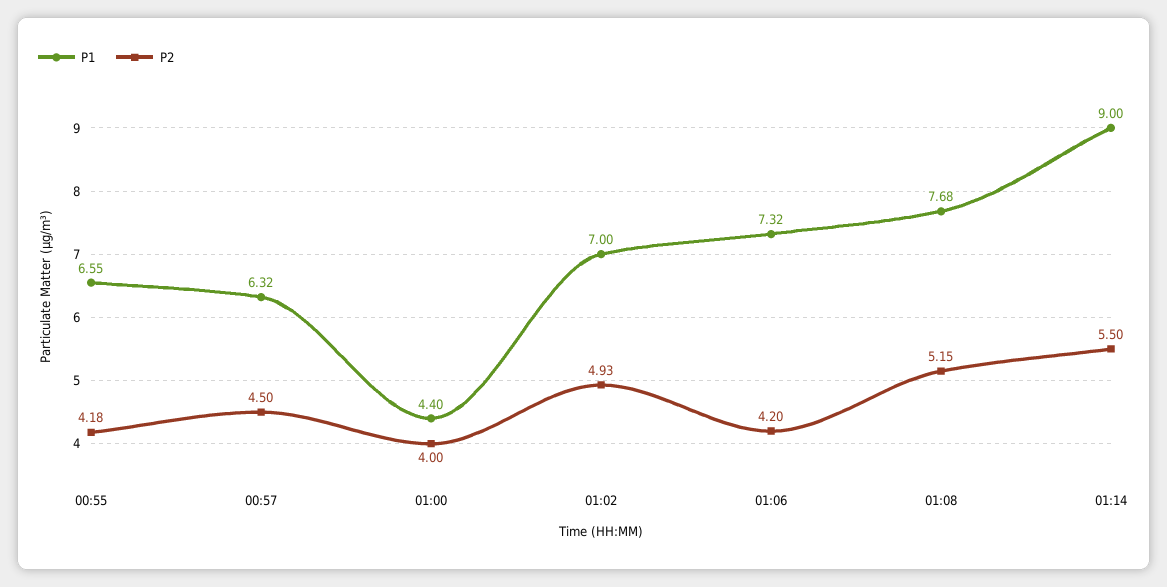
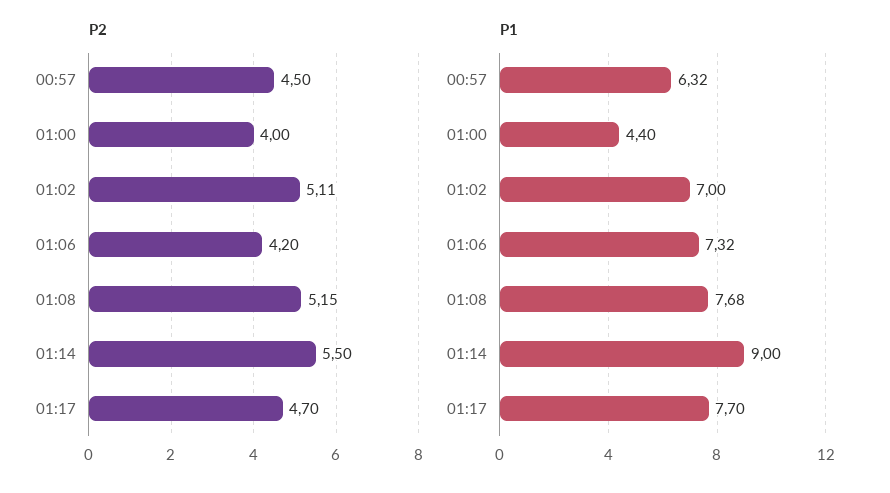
P1, 00:55: 6.55 -> none
P2, 00:55: 4.18 -> none
P2, 01:02: 4.93 -> 5.11
P2, 01:17: none -> 4.7
P1, 01:17: none -> 7.7

